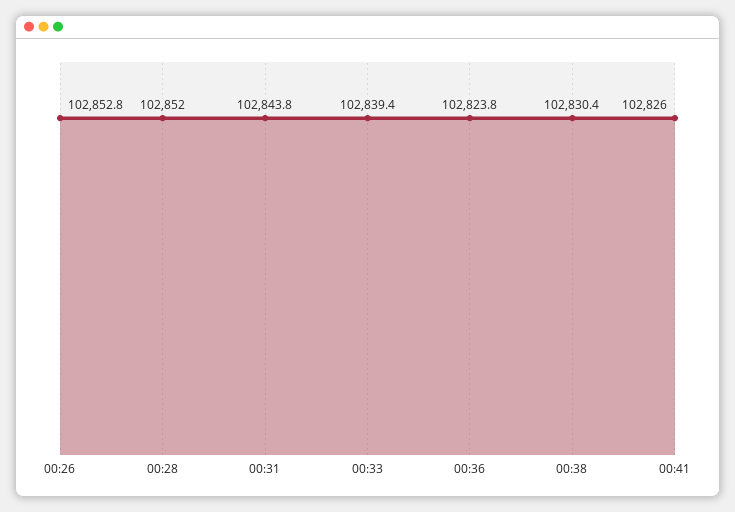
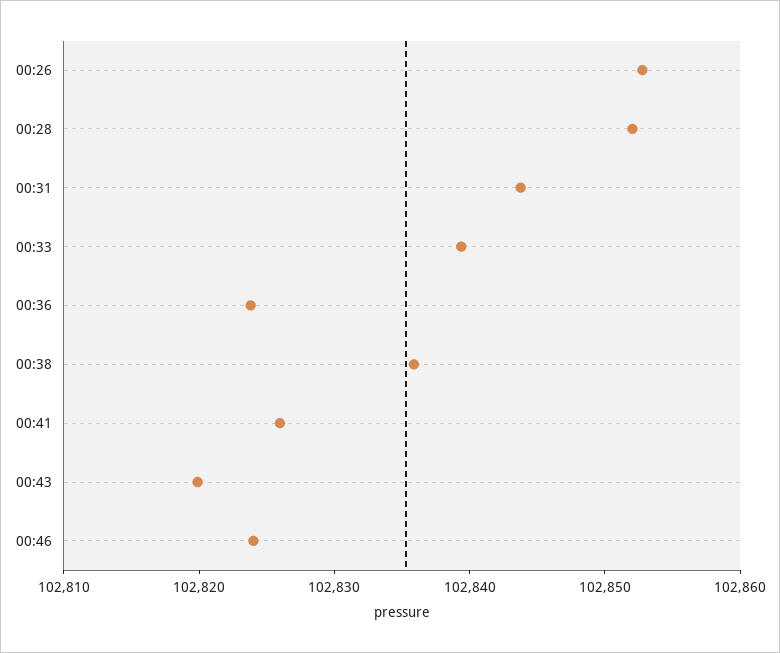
00:38: 102830.4 -> 102836
00:43: none -> 102820
00:46: none -> 102824

